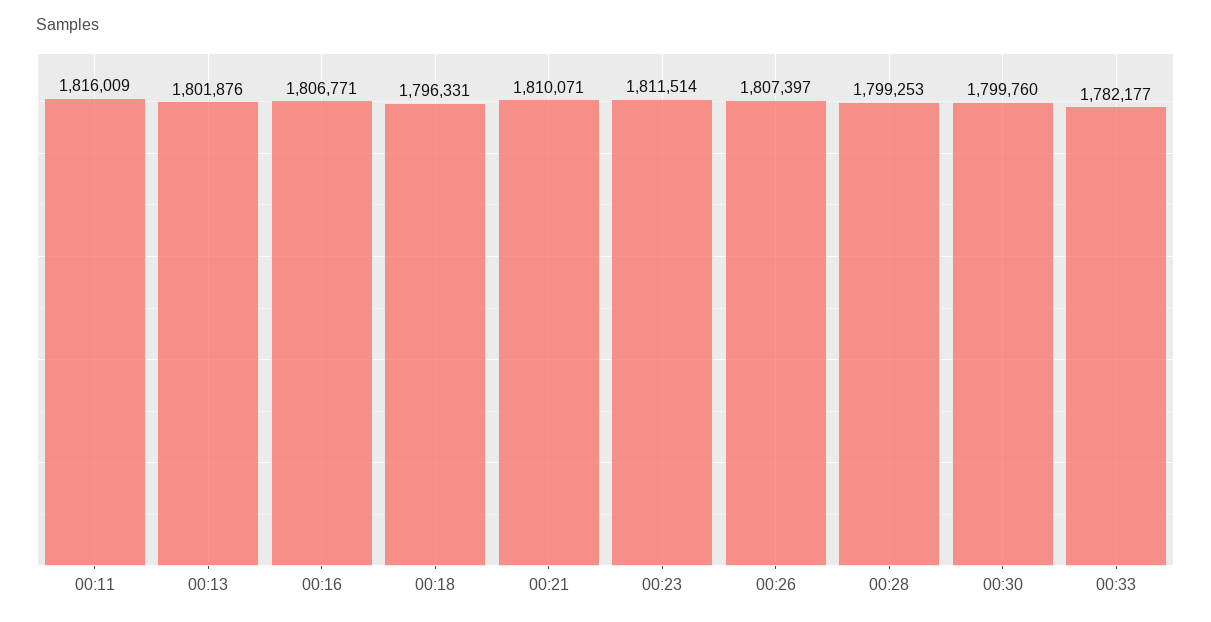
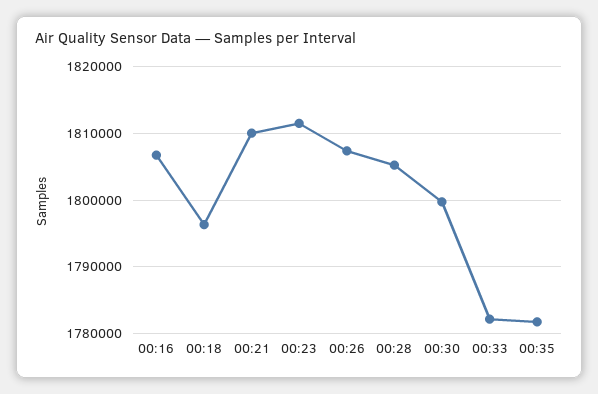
00:11: 1816009 -> none
00:13: 1801876 -> none
00:28: 1799253 -> 1805000
00:35: none -> 1782000

